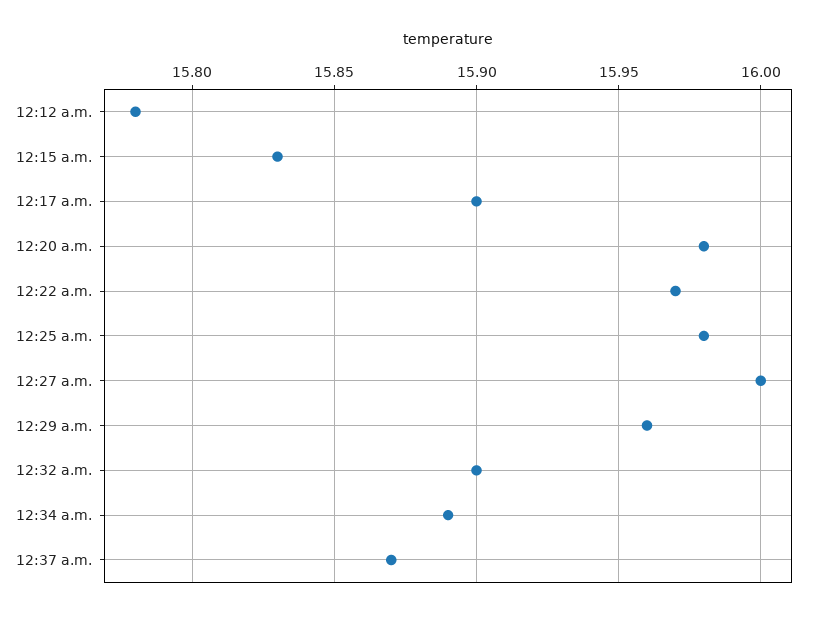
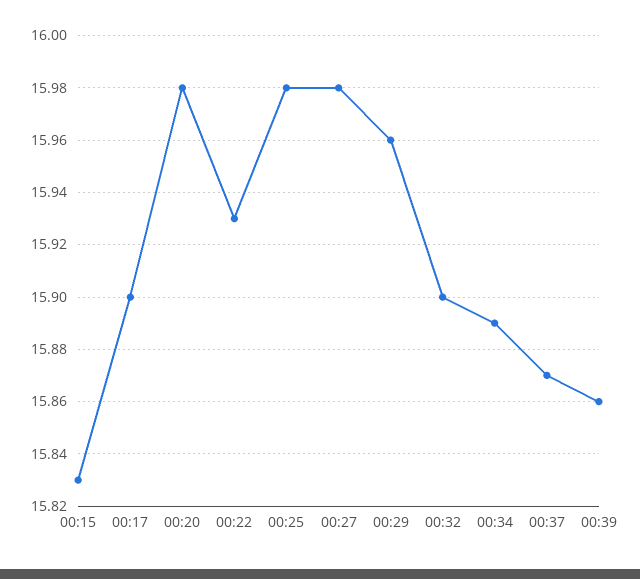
12:12 a.m.: 15.78 -> none
12:22 a.m.: 15.97 -> 15.93
12:27 a.m.: 16 -> 15.98
00:39: none -> 15.86

